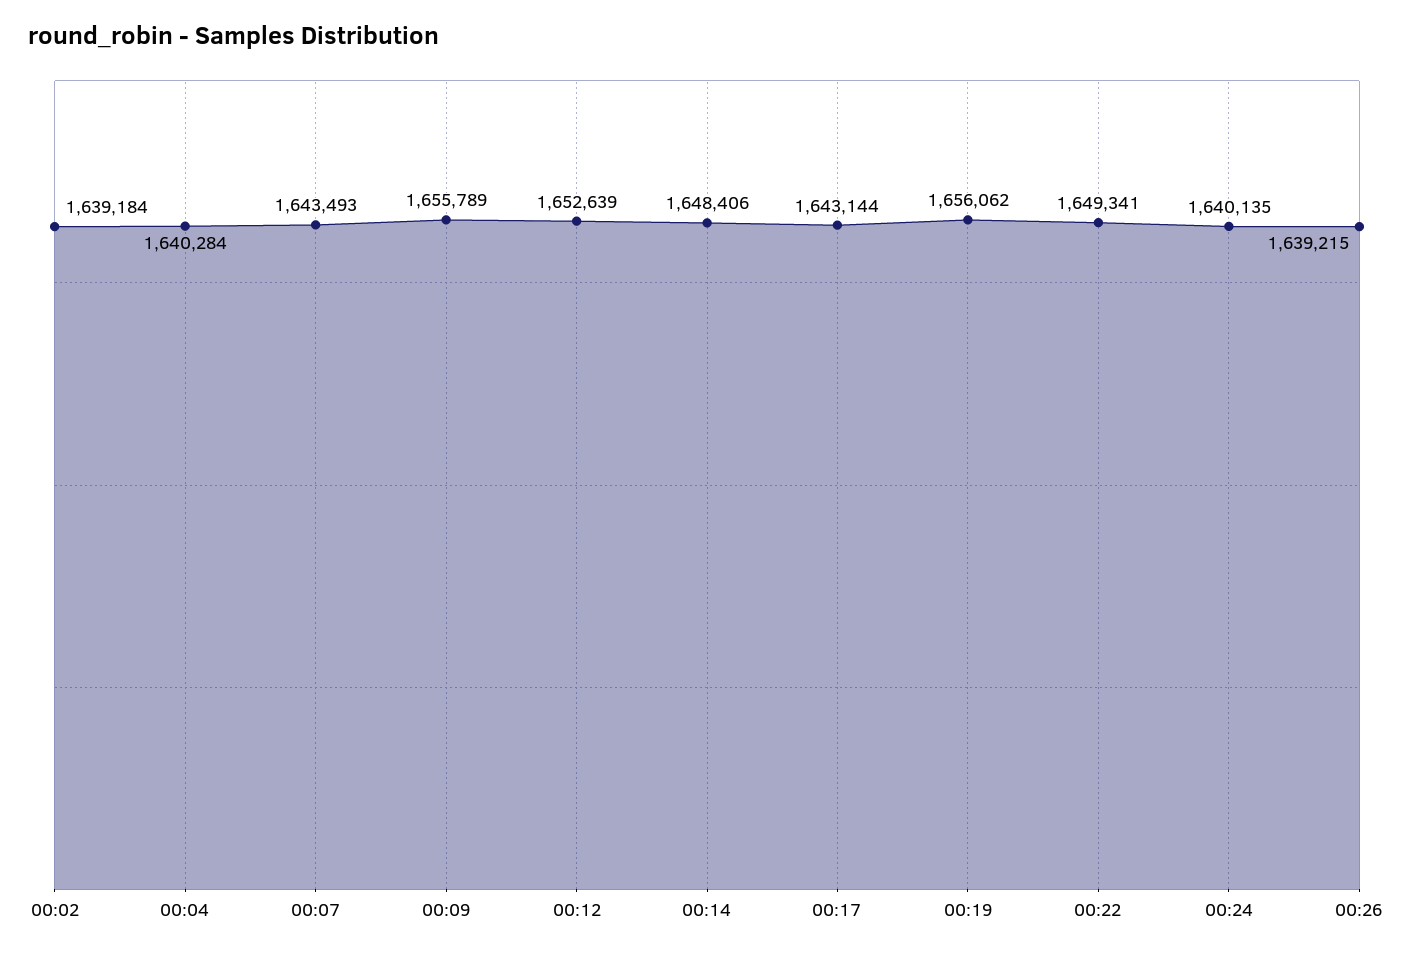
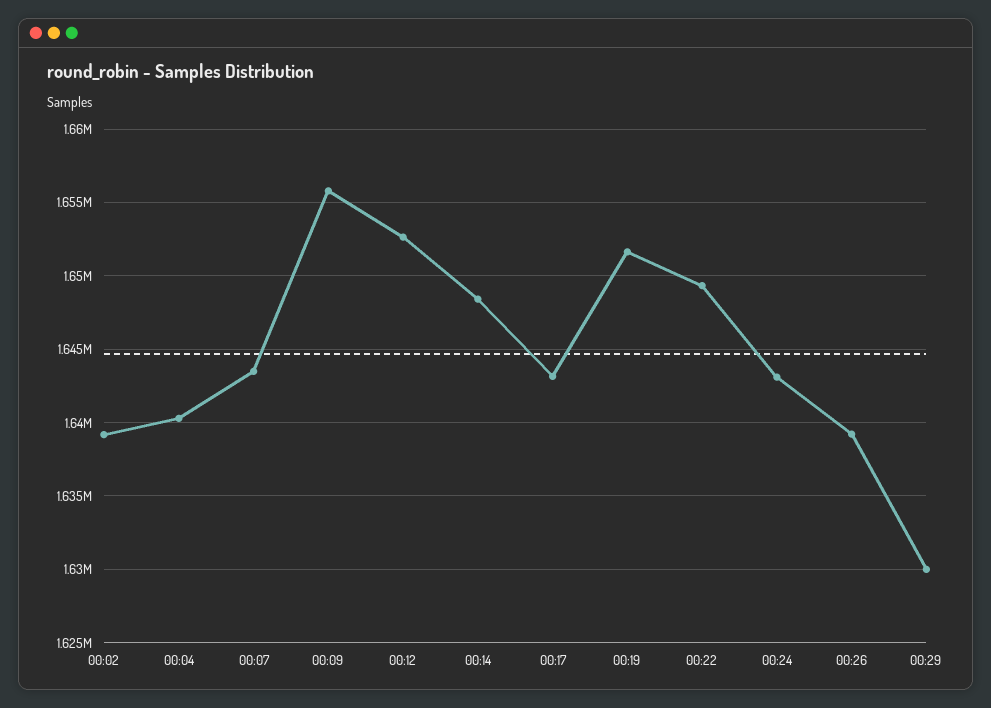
00:19: 1656062 -> 1651500
00:24: 1640135 -> 1643000
00:29: none -> 1630000

